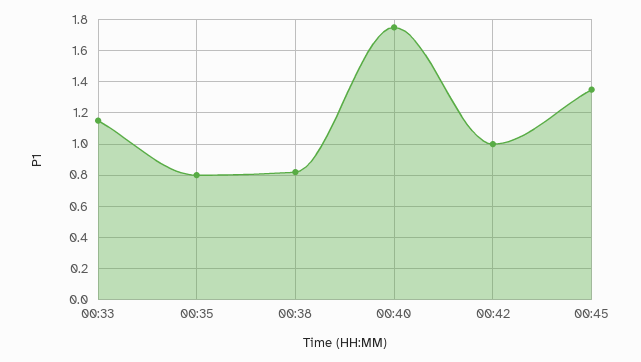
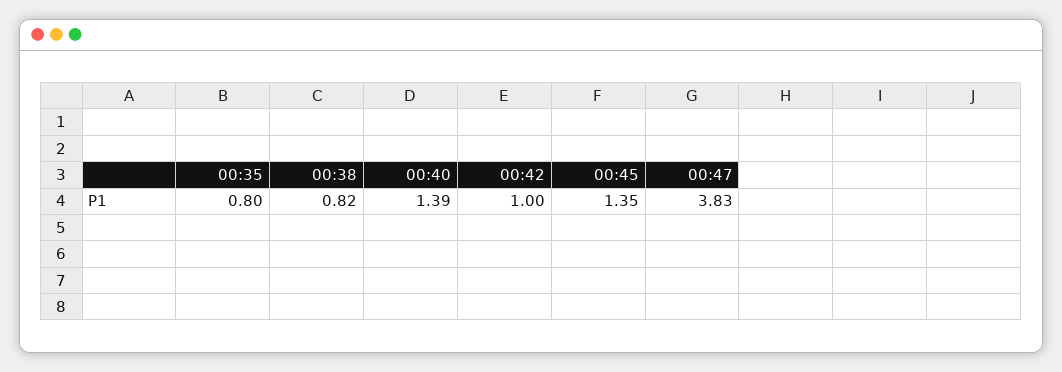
00:33: 1.15 -> none
00:40: 1.75 -> 1.39
00:47: none -> 3.83

